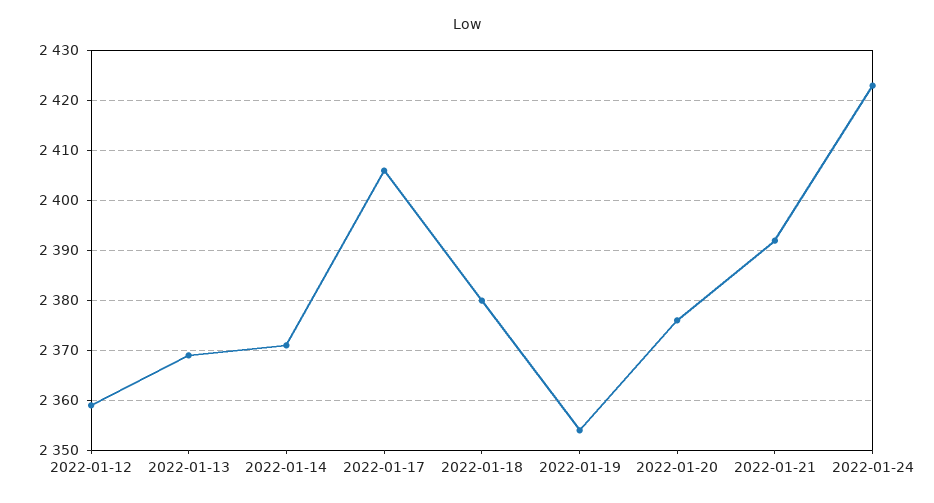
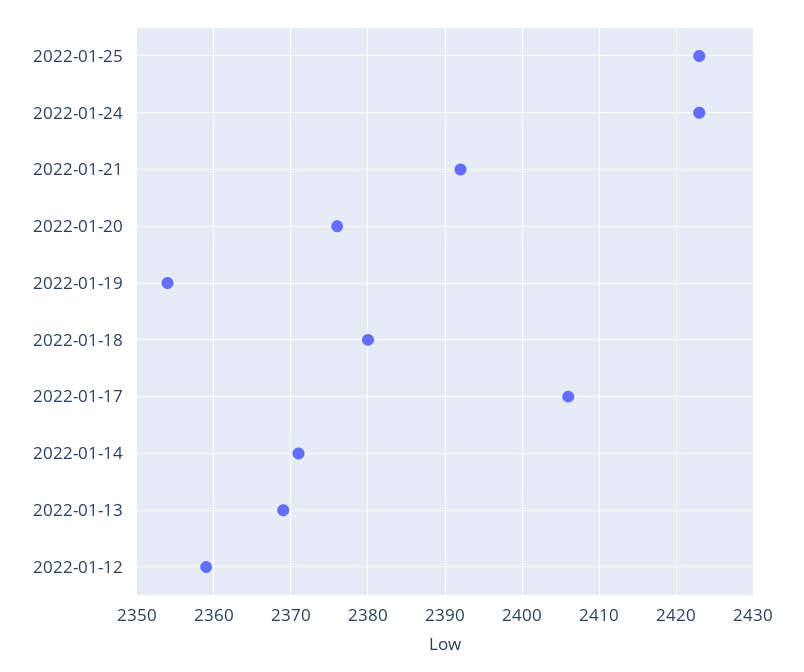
2022-01-25: none -> 2423

